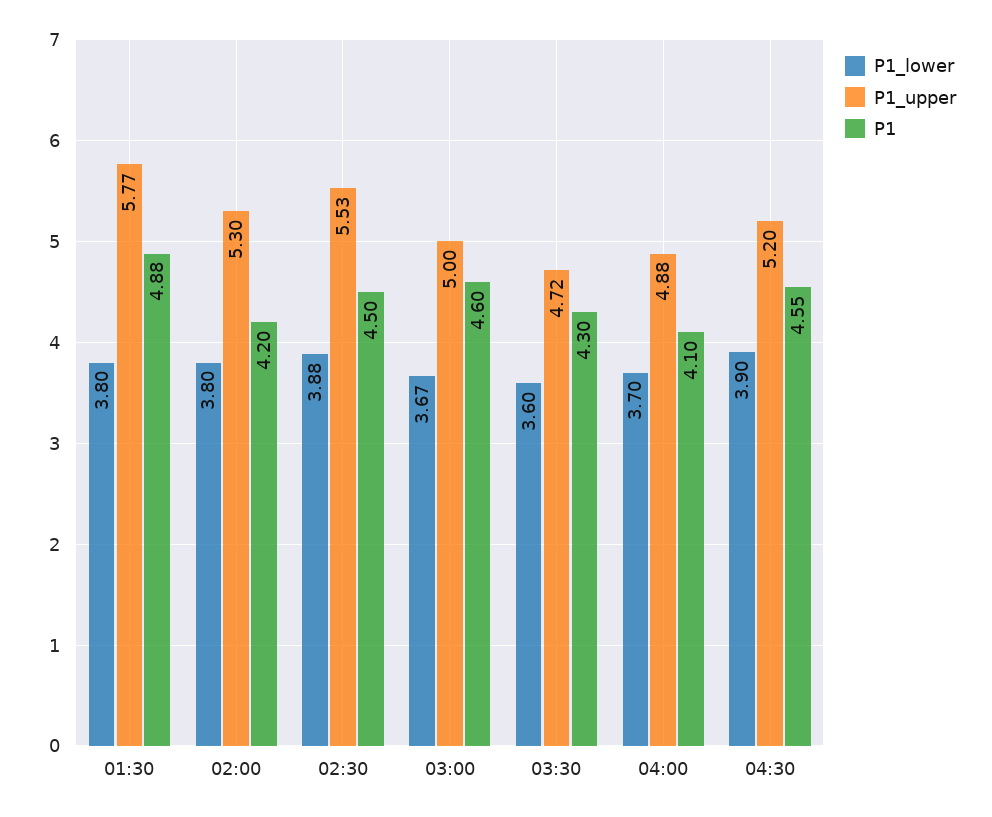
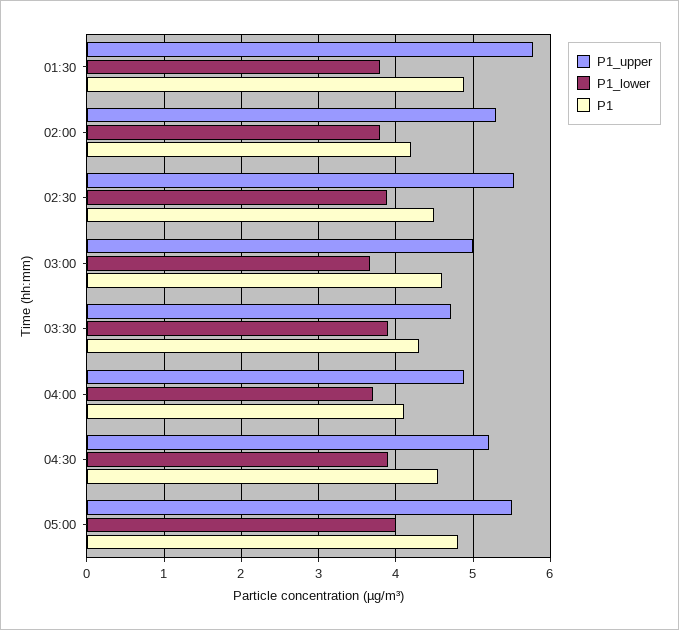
P1_lower, 03:30: 3.6 -> 3.9
P1_upper, 05:00: none -> 5.5
P1_lower, 05:00: none -> 4
P1, 05:00: none -> 4.8

